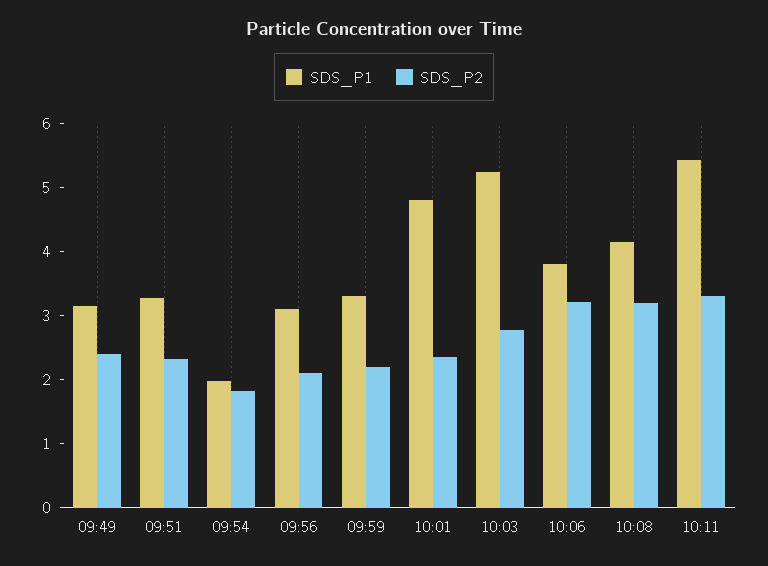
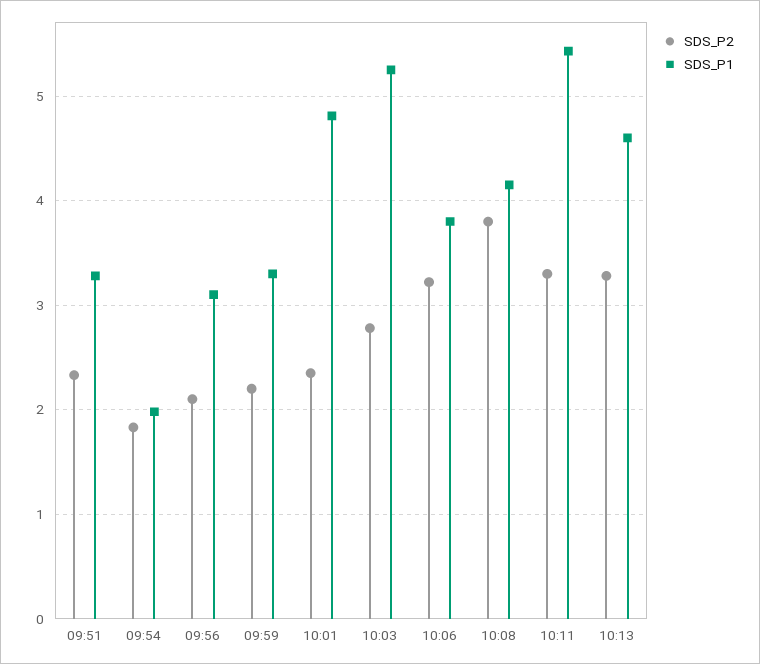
SDS_P1, 09:49: 3.2 -> none
SDS_P2, 09:49: 2.4 -> none
SDS_P2, 10:08: 3.2 -> 3.8
SDS_P2, 10:13: none -> 3.3
SDS_P1, 10:13: none -> 4.6

